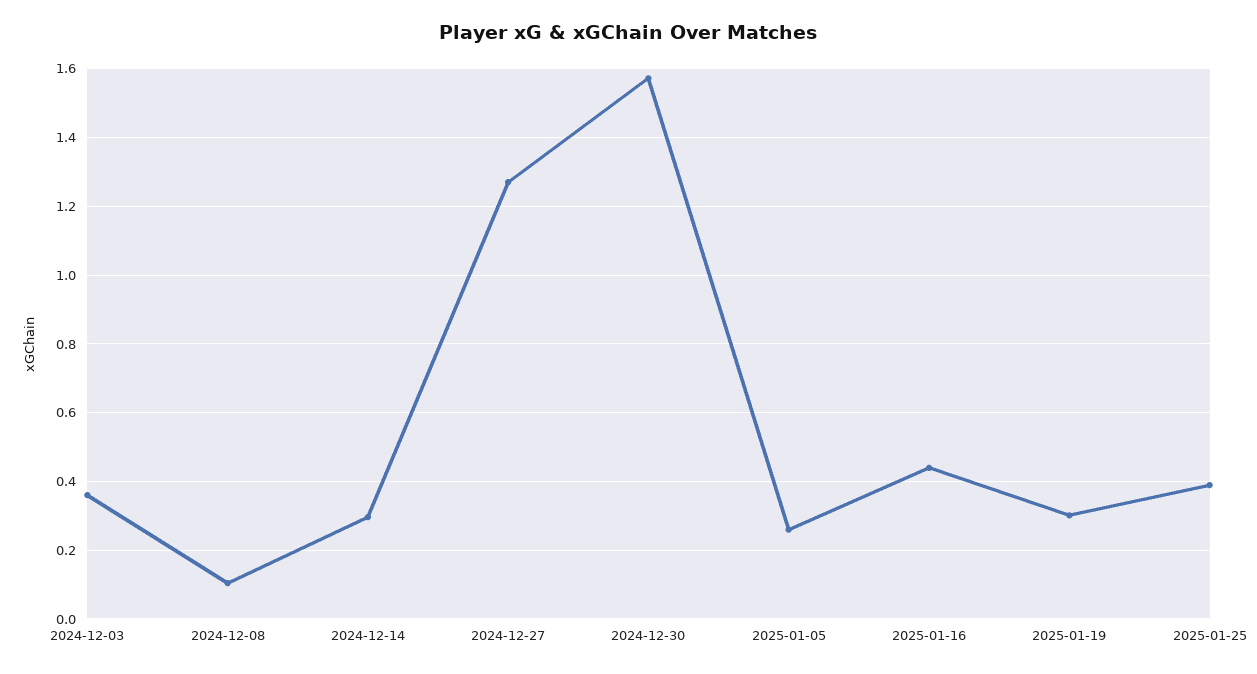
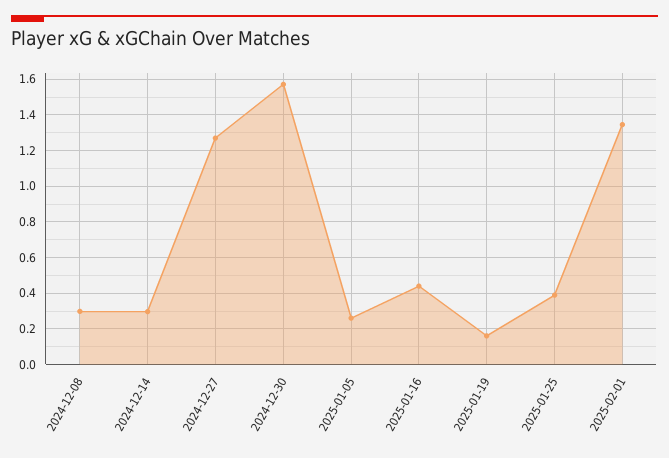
2024-12-03: 0.36 -> none
2024-12-08: 0.1 -> 0.3
2025-01-19: 0.3 -> 0.15
2025-02-01: none -> 1.35

